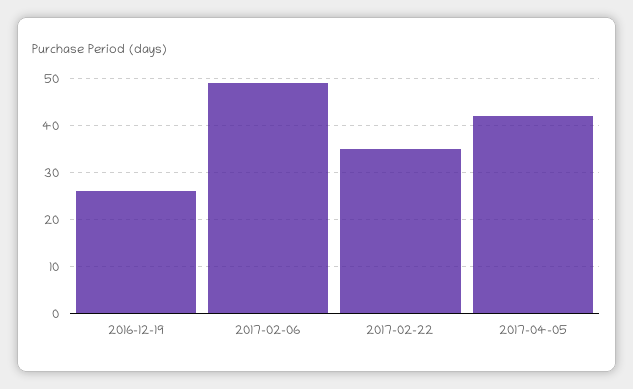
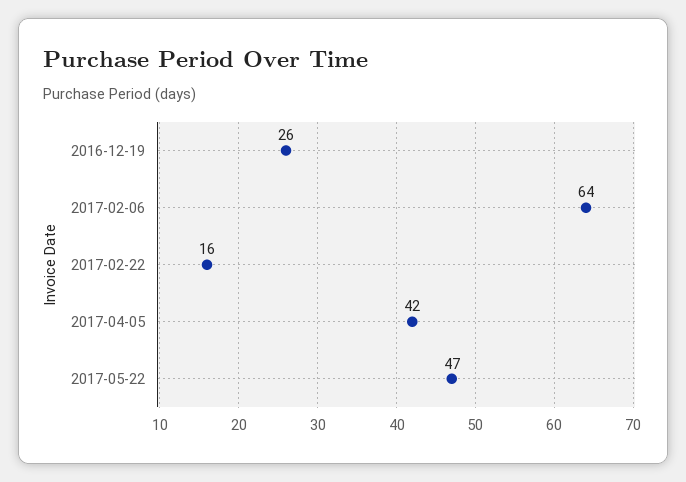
2017-02-06: 50 -> 64
2017-02-22: 35 -> 16
2017-05-22: none -> 47

